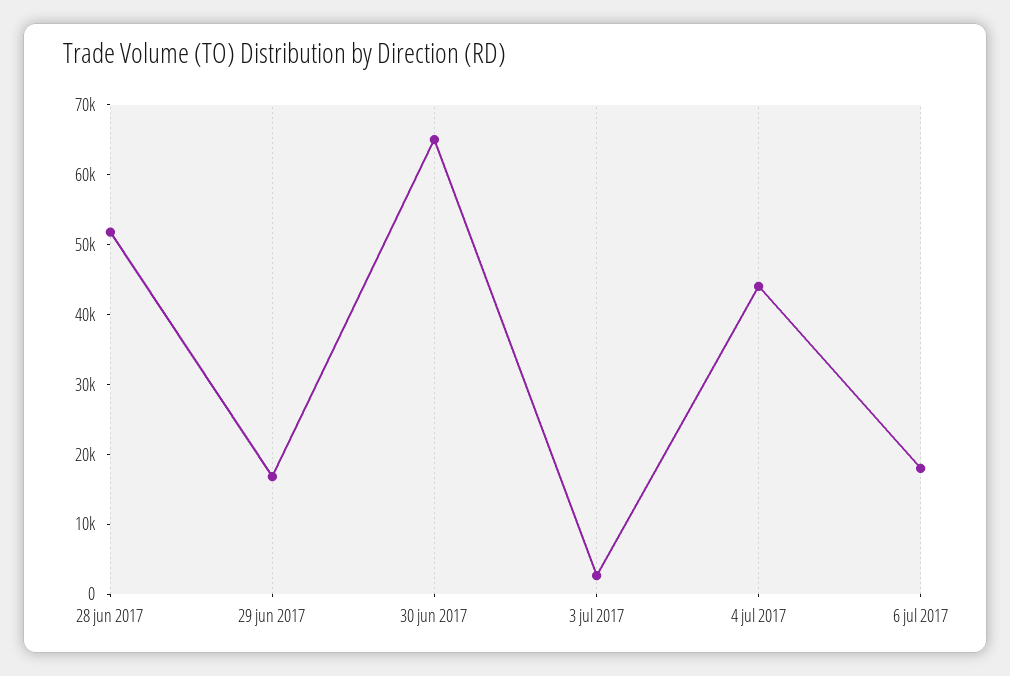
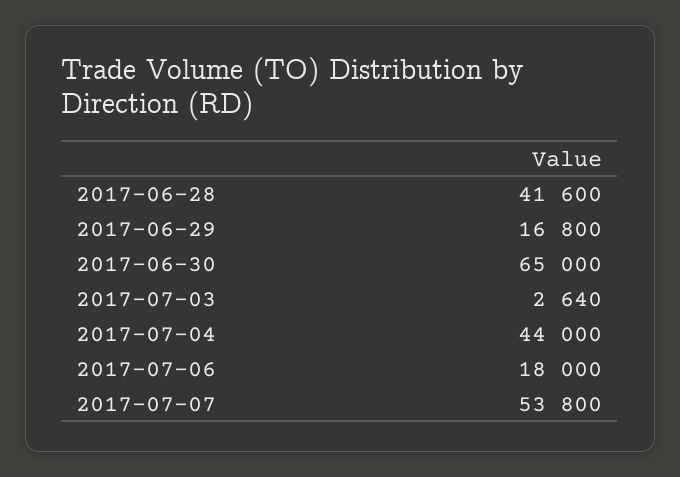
28 jun 2017: 52000 -> 41600
2017-07-07: none -> 53800

